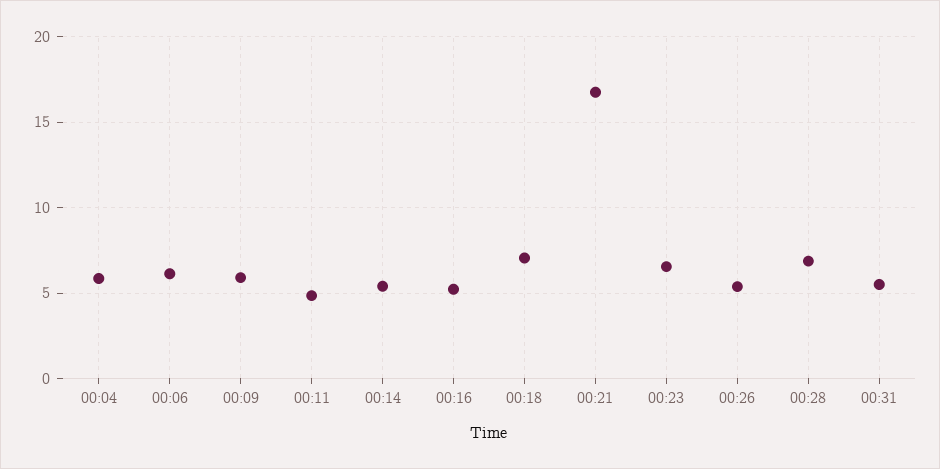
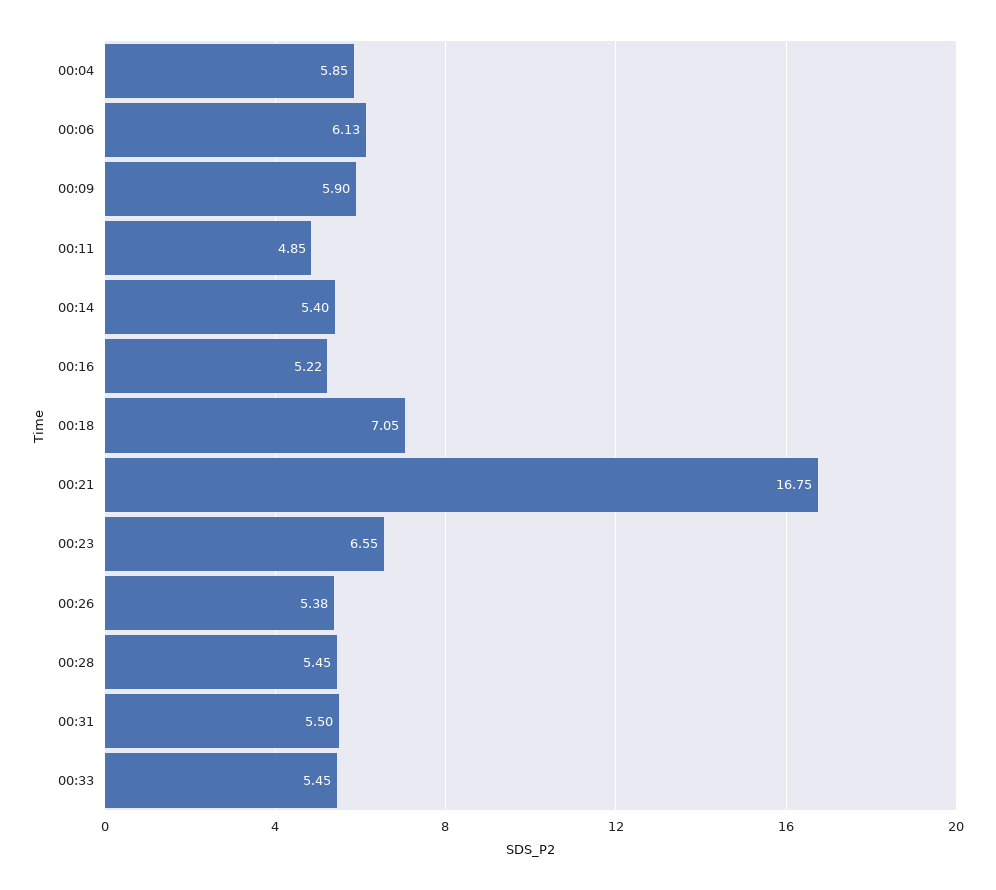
00:28: 7 -> 5.45
00:33: none -> 5.45

